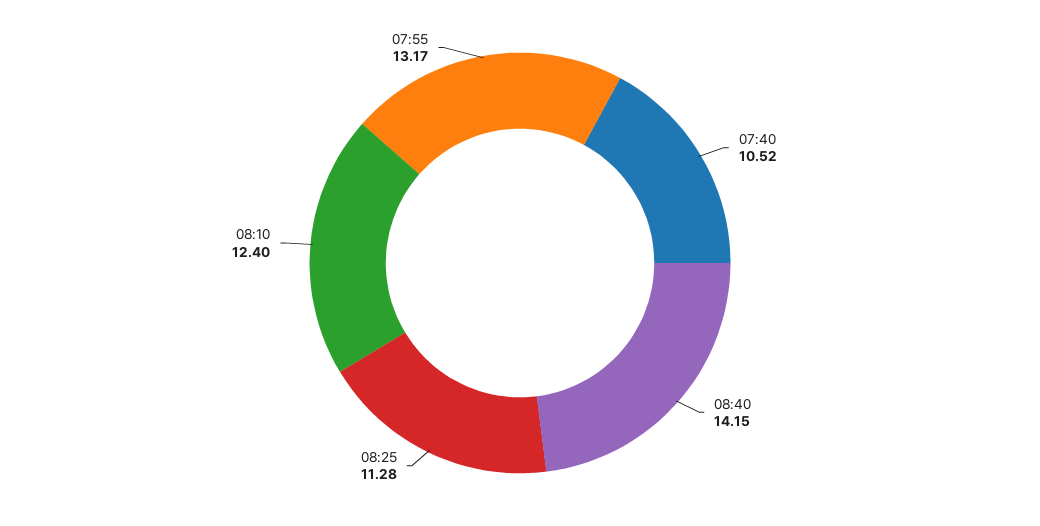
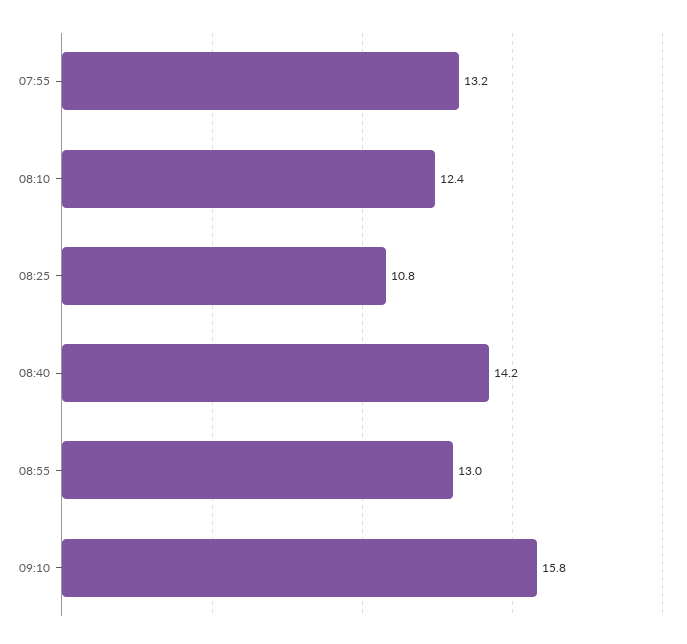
07:40: 10.52 -> none
08:25: 11.28 -> 10.8
08:55: none -> 13
09:10: none -> 15.8

